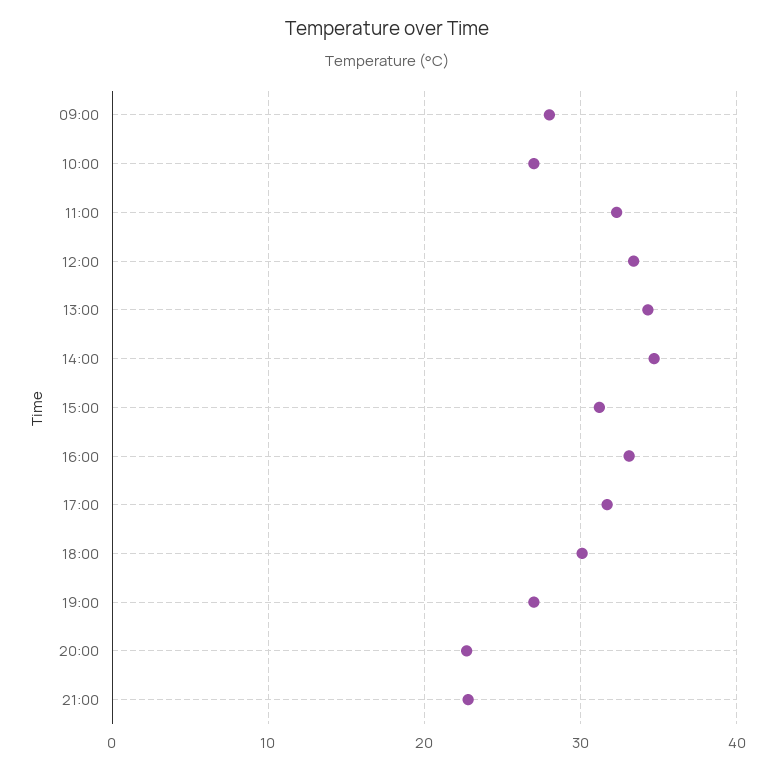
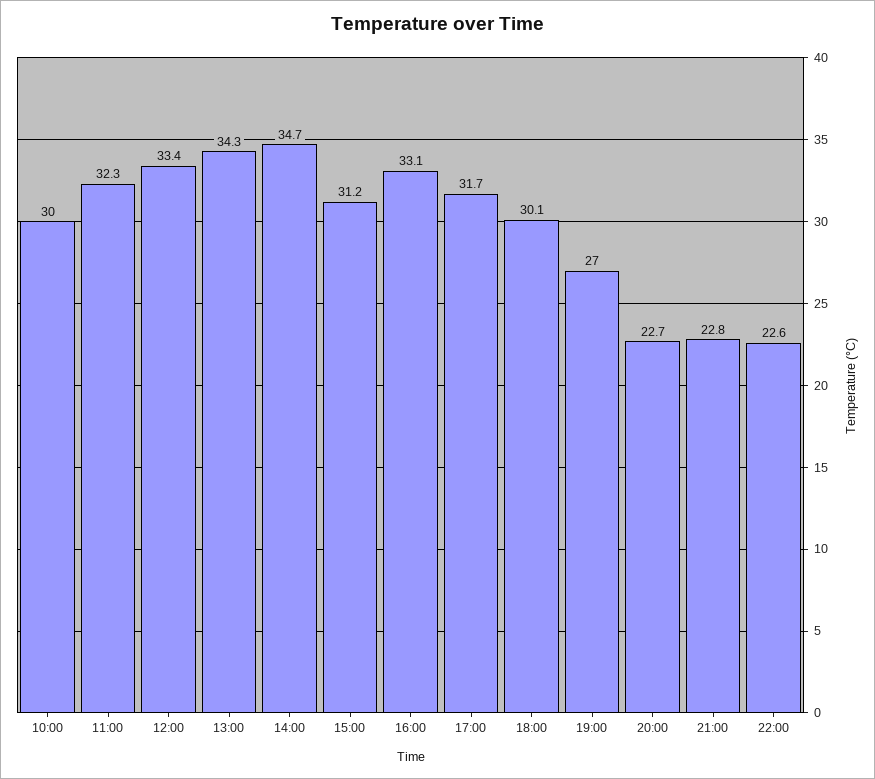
09:00: 28 -> none
10:00: 27 -> 30
22:00: none -> 22.6

